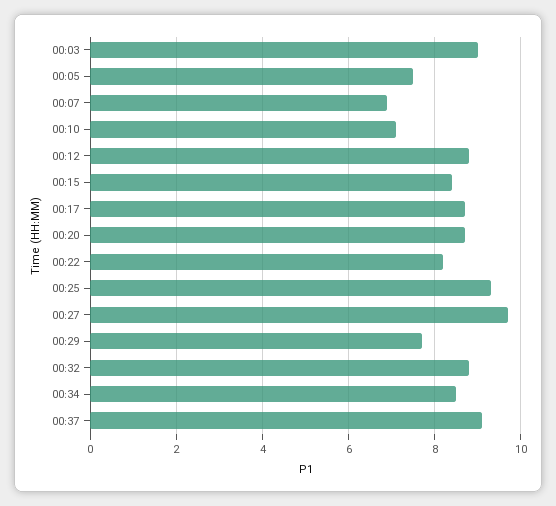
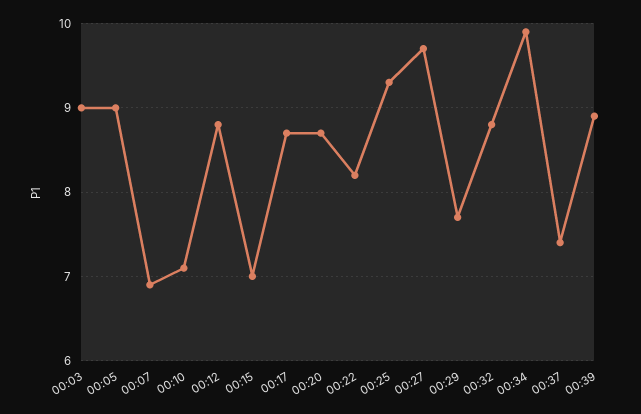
00:05: 7.5 -> 9
00:15: 8.5 -> 7
00:34: 8.5 -> 9.9
00:37: 9 -> 7.4
00:39: none -> 8.9

